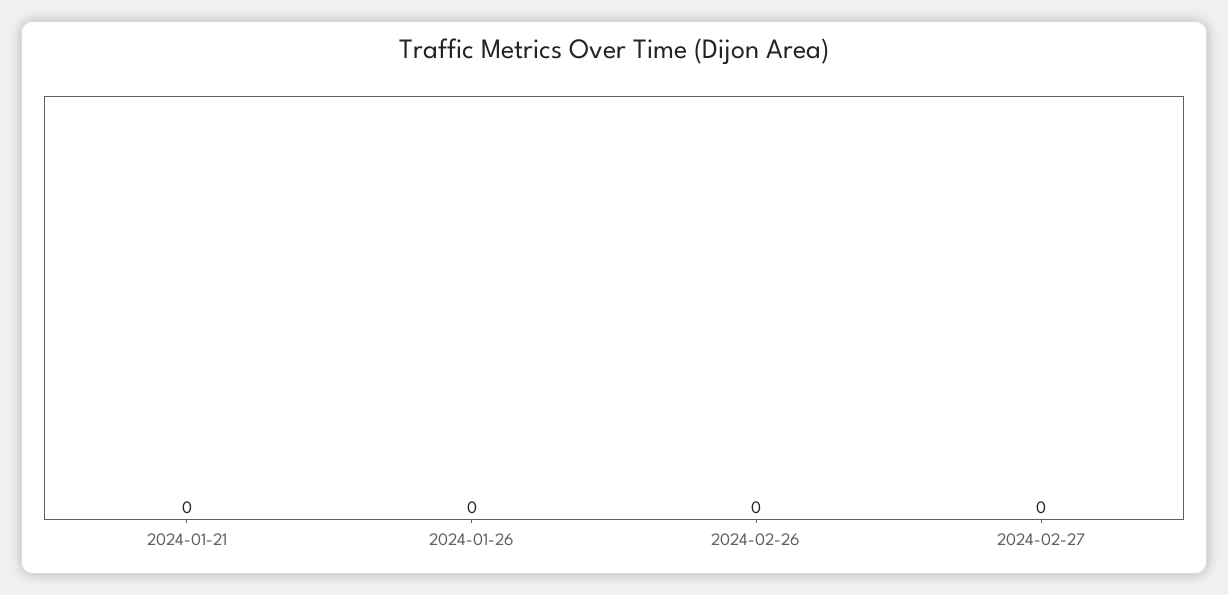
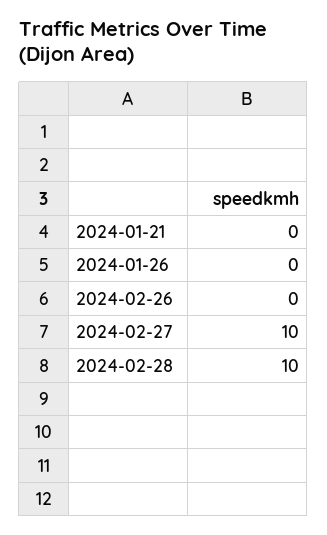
2024-02-27: 0 -> 10
2024-02-28: none -> 10

